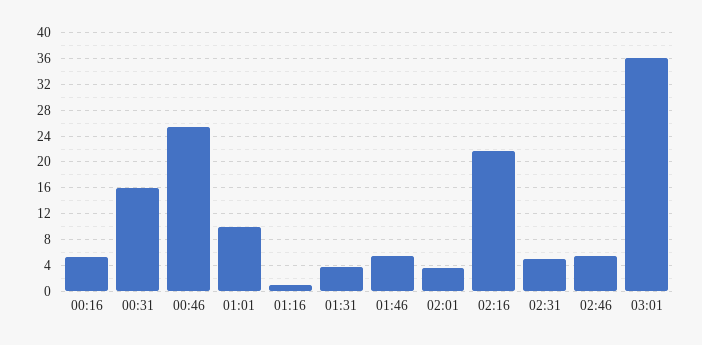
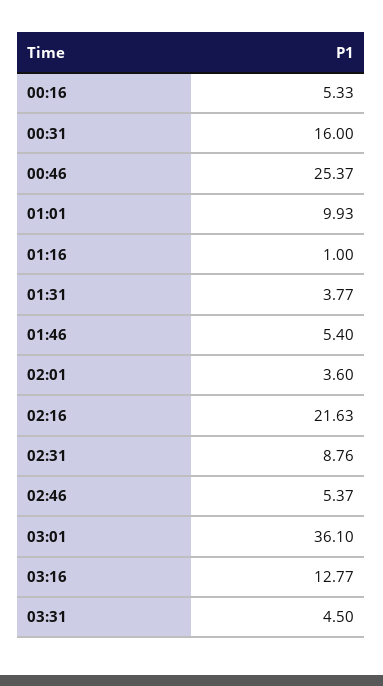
02:31: 5 -> 8.76
03:16: none -> 12.77
03:31: none -> 4.5

